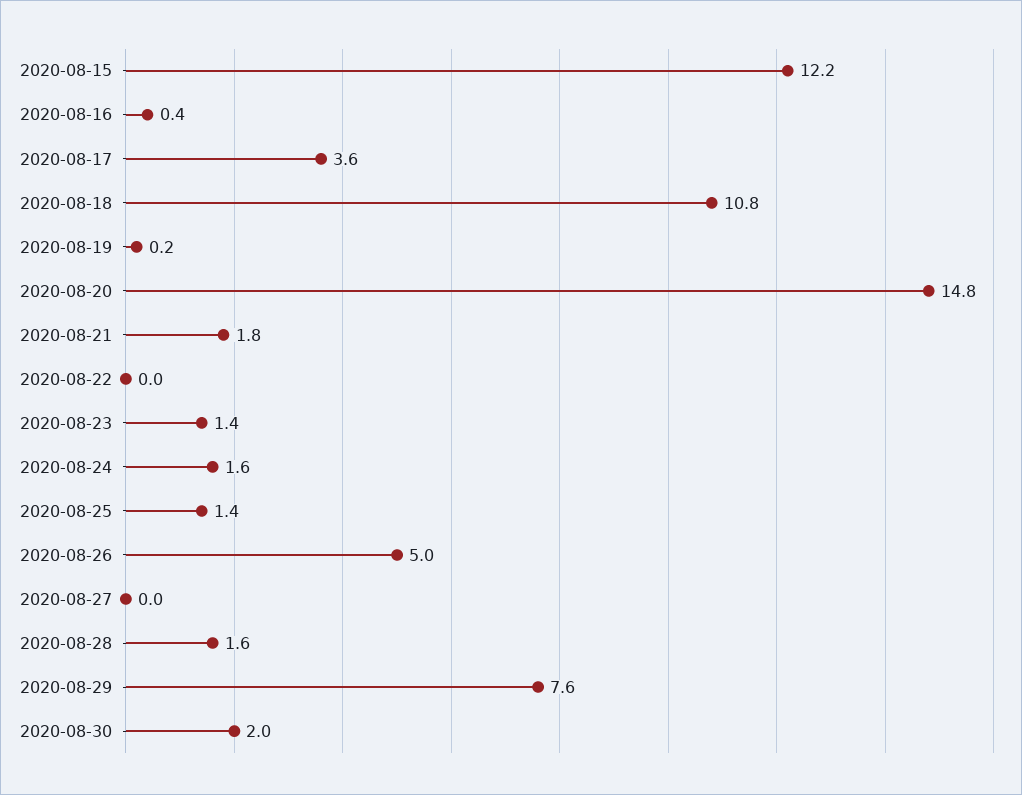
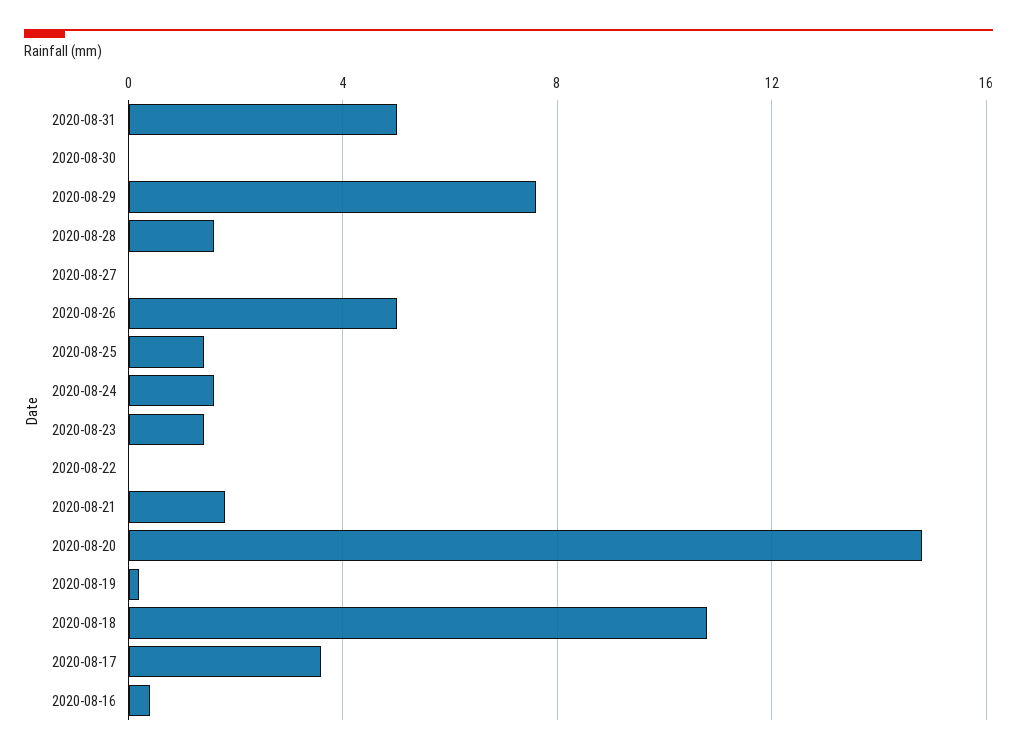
2020-08-15: 12.2 -> none
2020-08-30: 2 -> 0
2020-08-31: none -> 5

